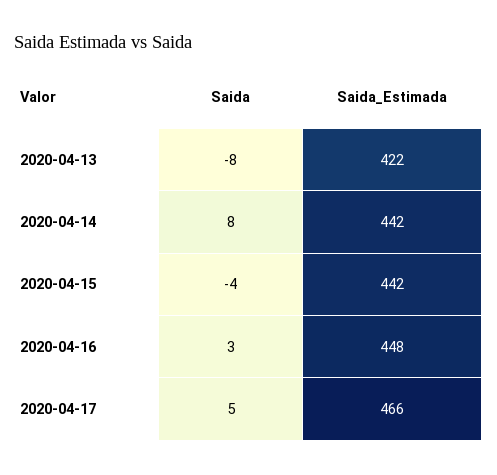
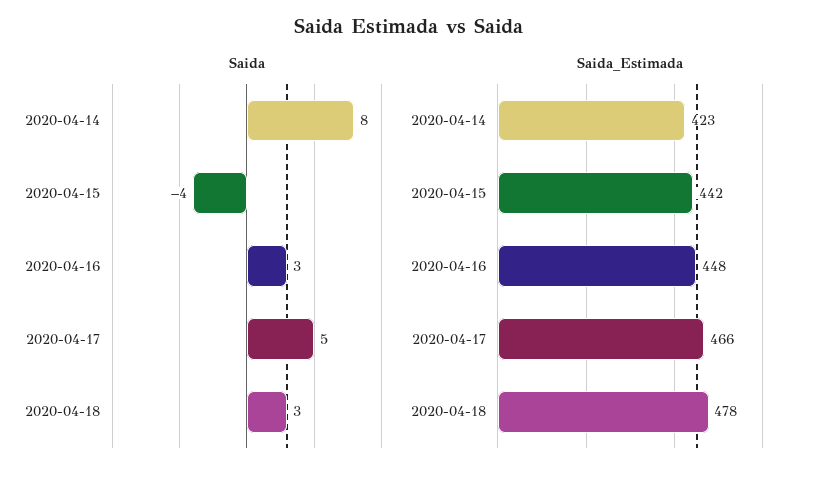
Saida, 2020-04-13: -8 -> none
Saida_Estimada, 2020-04-13: 422 -> none
Saida_Estimada, 2020-04-14: 442 -> 423
Saida, 2020-04-18: none -> 3
Saida_Estimada, 2020-04-18: none -> 478

